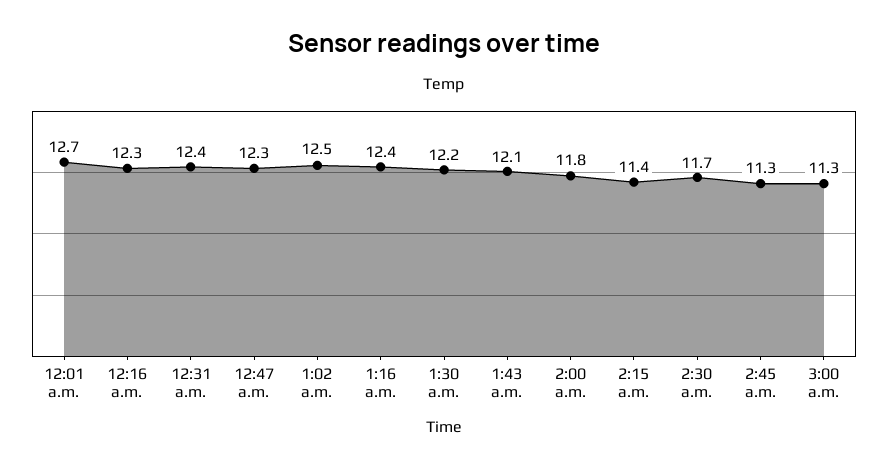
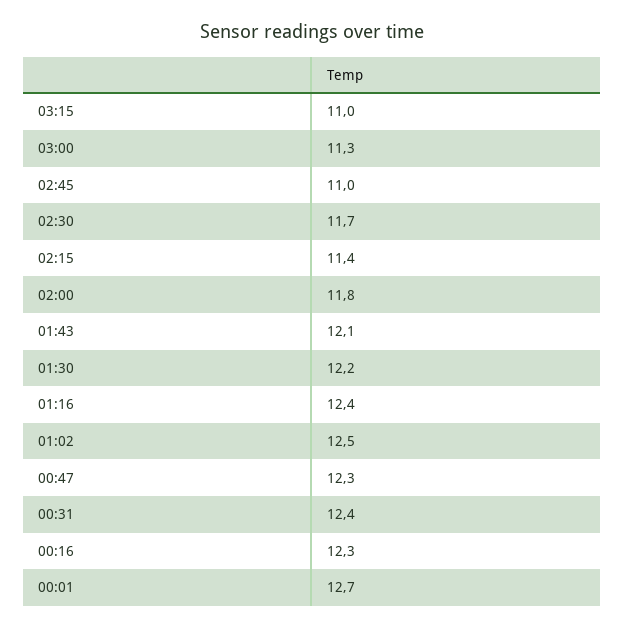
2:45 a.m.: 11.3 -> 11
03:15: none -> 11

